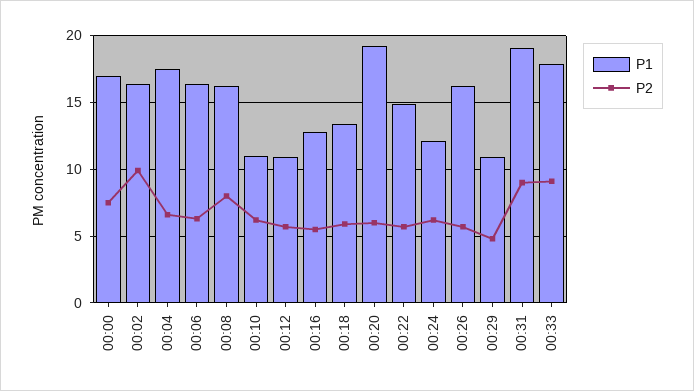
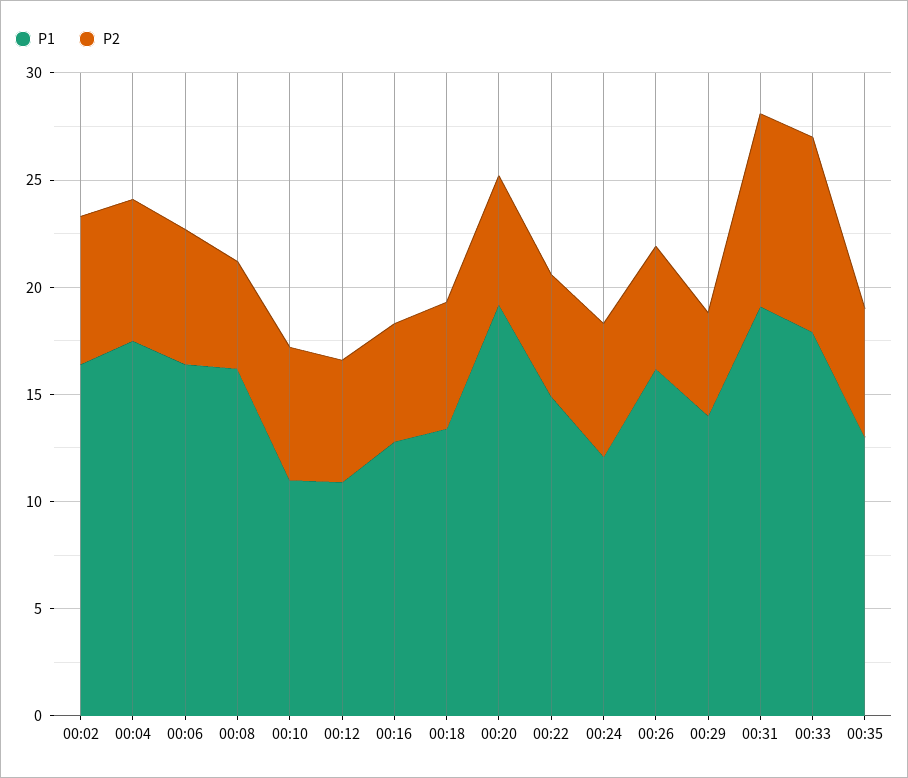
P1, 00:00: 17 -> none
P2, 00:00: 7.5 -> none
P2, 00:02: 10 -> 7
P2, 00:08: 8 -> 5
P1, 00:29: 11 -> 14
P1, 00:35: none -> 13
P2, 00:35: none -> 6

